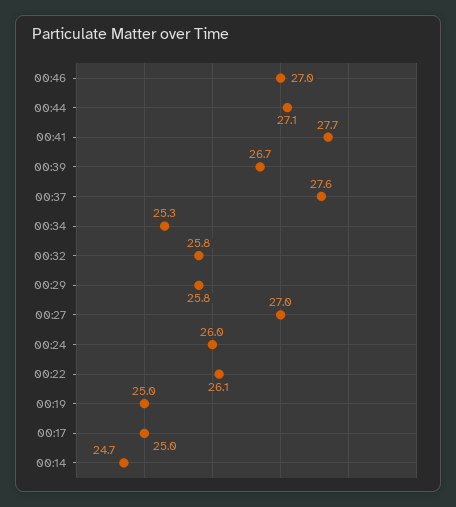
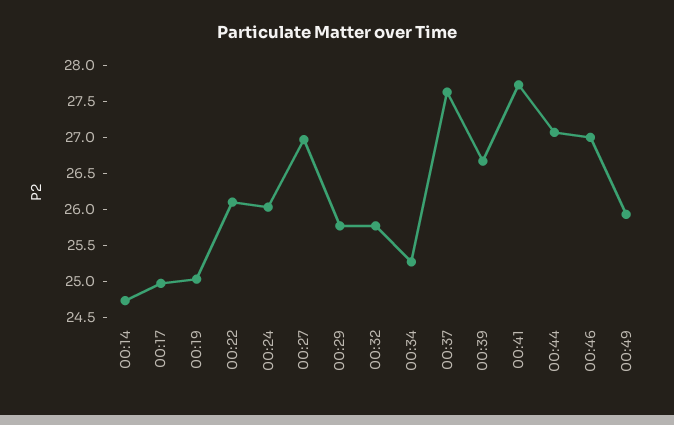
00:49: none -> 26

